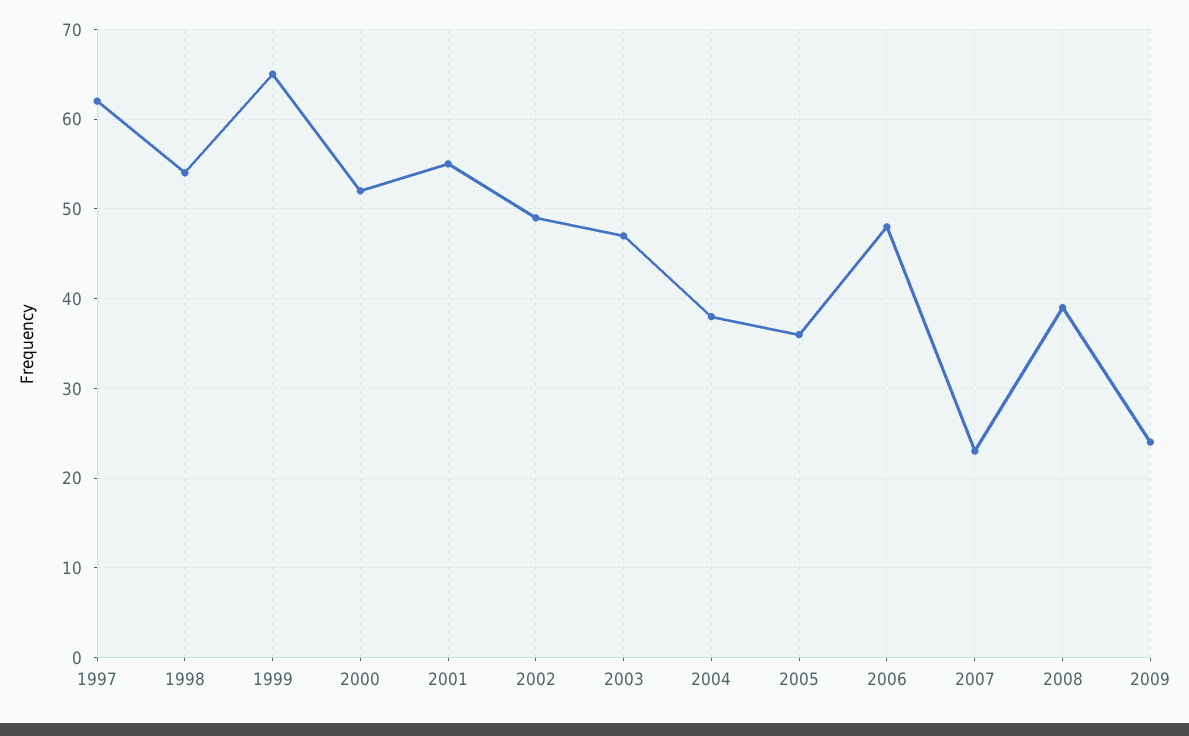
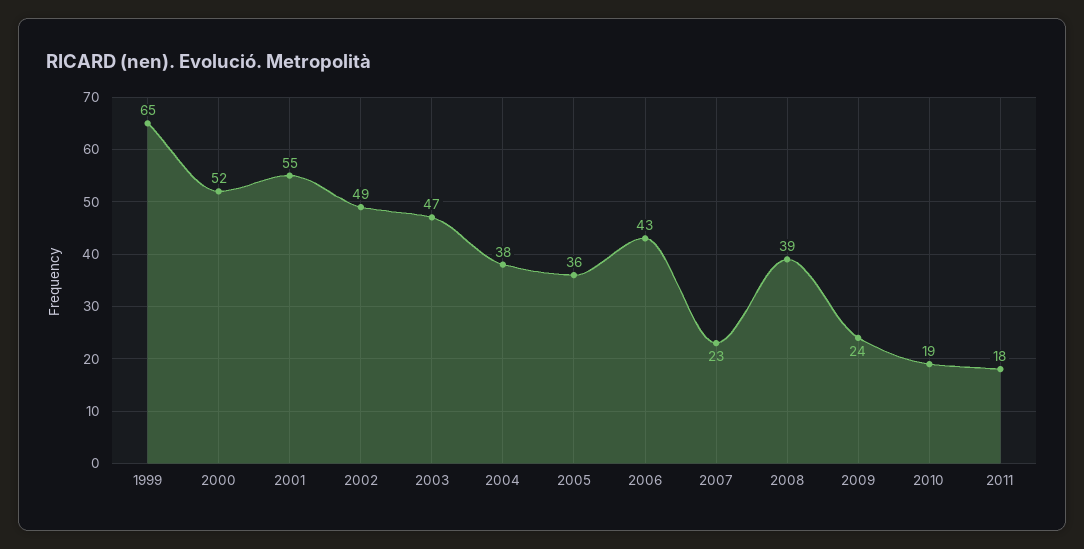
1997: 62 -> none
1998: 54 -> none
2006: 48 -> 43
2010: none -> 19
2011: none -> 18

